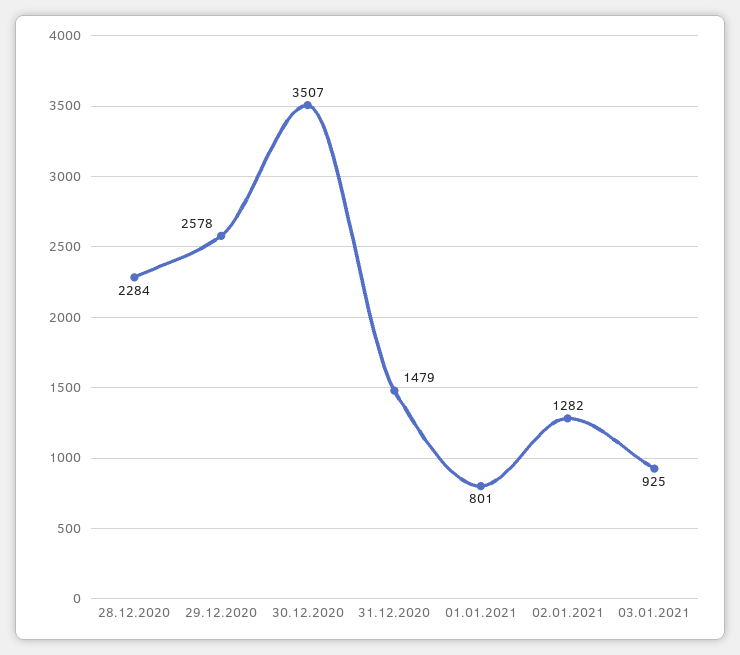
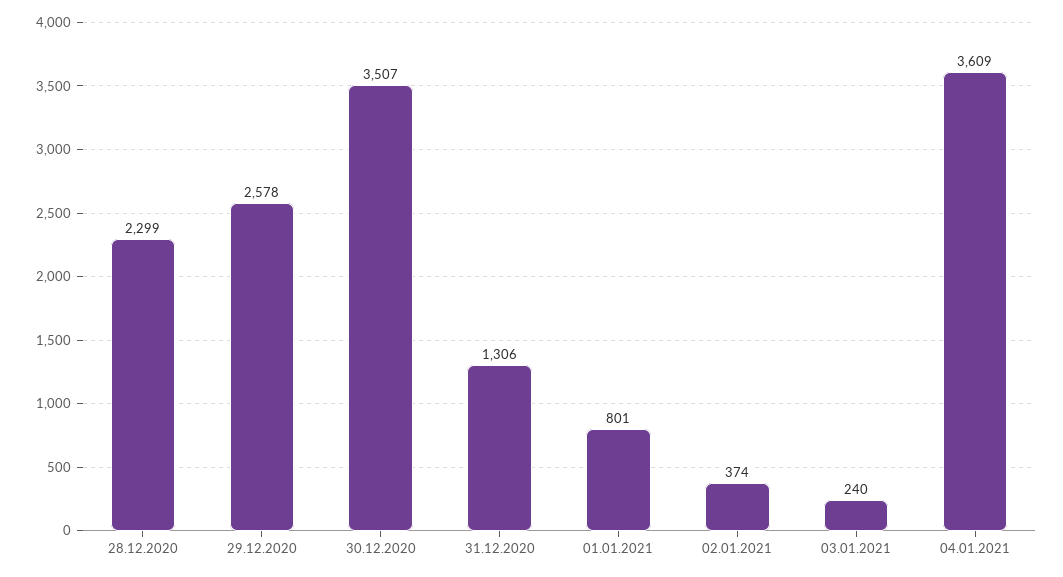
28.12.2020: 2284 -> 2299
31.12.2020: 1479 -> 1306
02.01.2021: 1282 -> 374
03.01.2021: 925 -> 240
04.01.2021: none -> 3609

